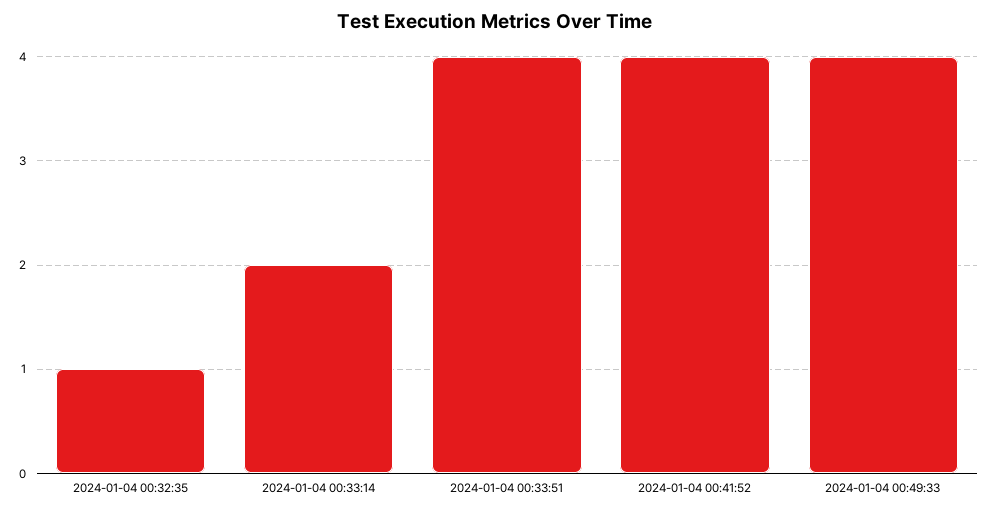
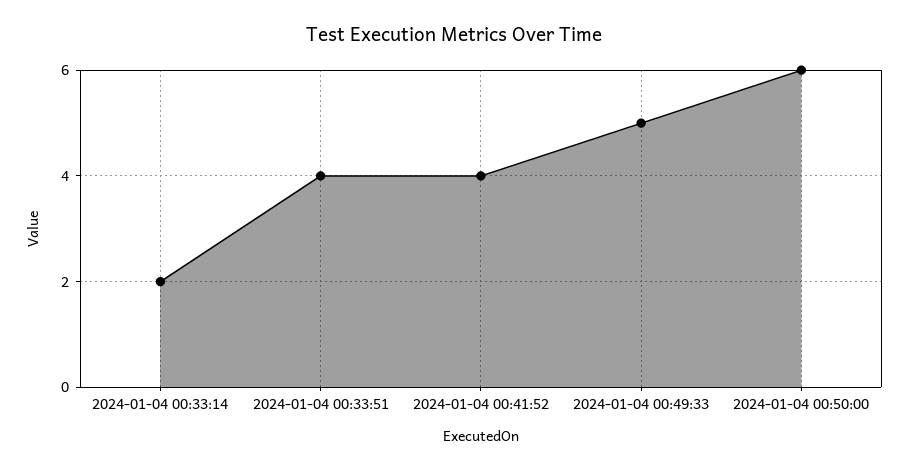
2024-01-04 00:32:35: 1 -> none
2024-01-04 00:49:33: 4 -> 5
2024-01-04 00:50:00: none -> 6

